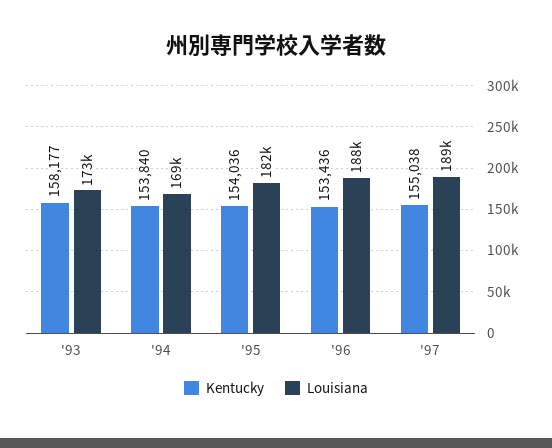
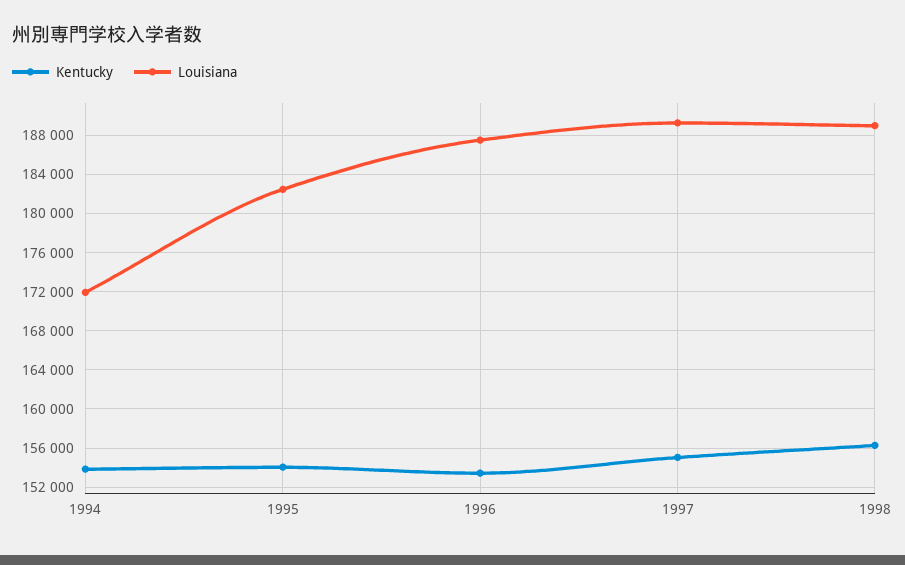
Kentucky, '93: 158177 -> none
Louisiana, '93: 173000 -> none
Louisiana, '94: 169000 -> 172000
Kentucky, 1998: none -> 156000
Louisiana, 1998: none -> 189000

